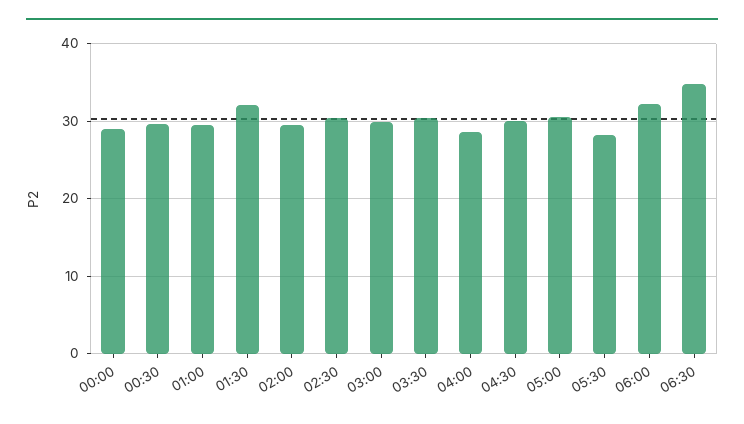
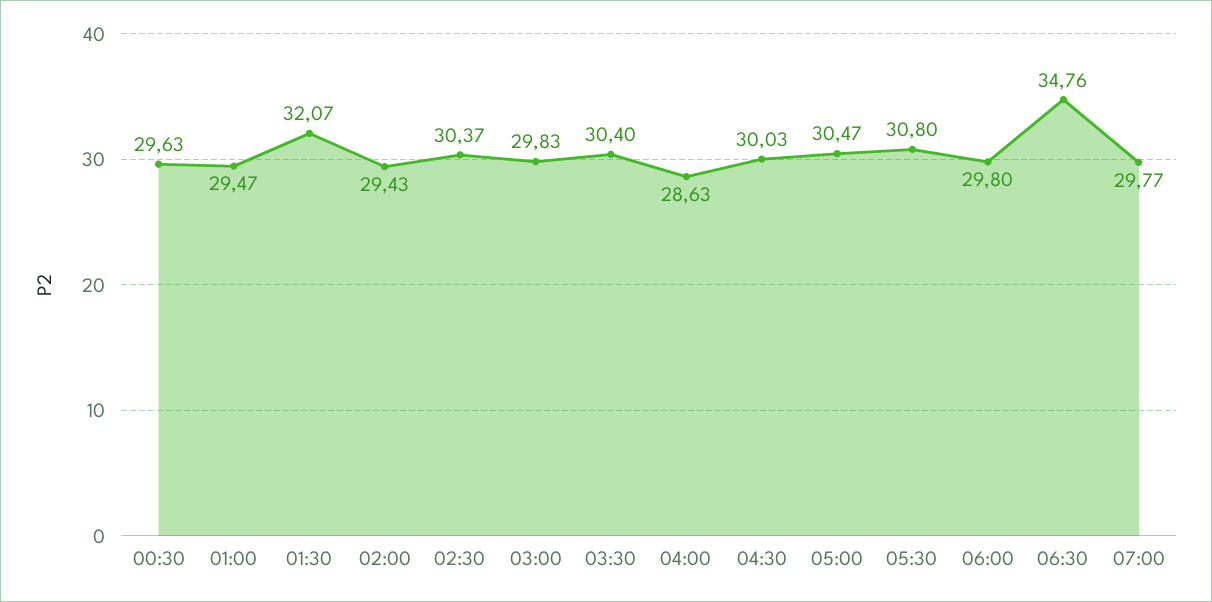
00:00: 29 -> none
05:30: 28 -> 30.8
06:00: 32 -> 29.8
07:00: none -> 29.77

